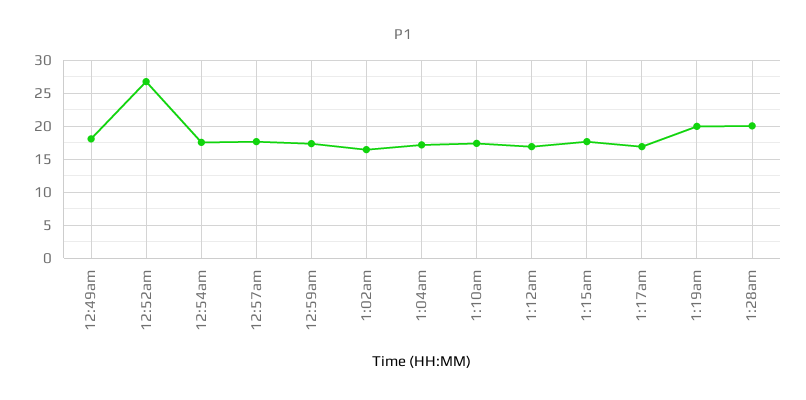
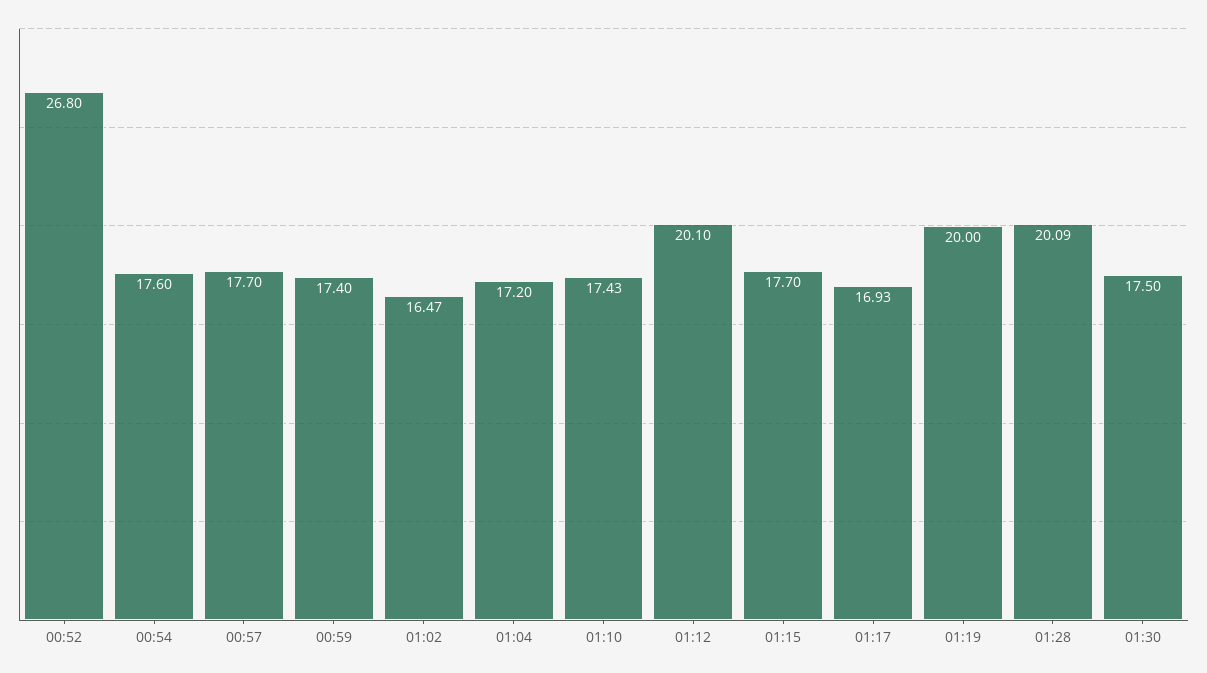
12:49am: 18 -> none
1:12am: 17 -> 20.1
01:30: none -> 17.5

